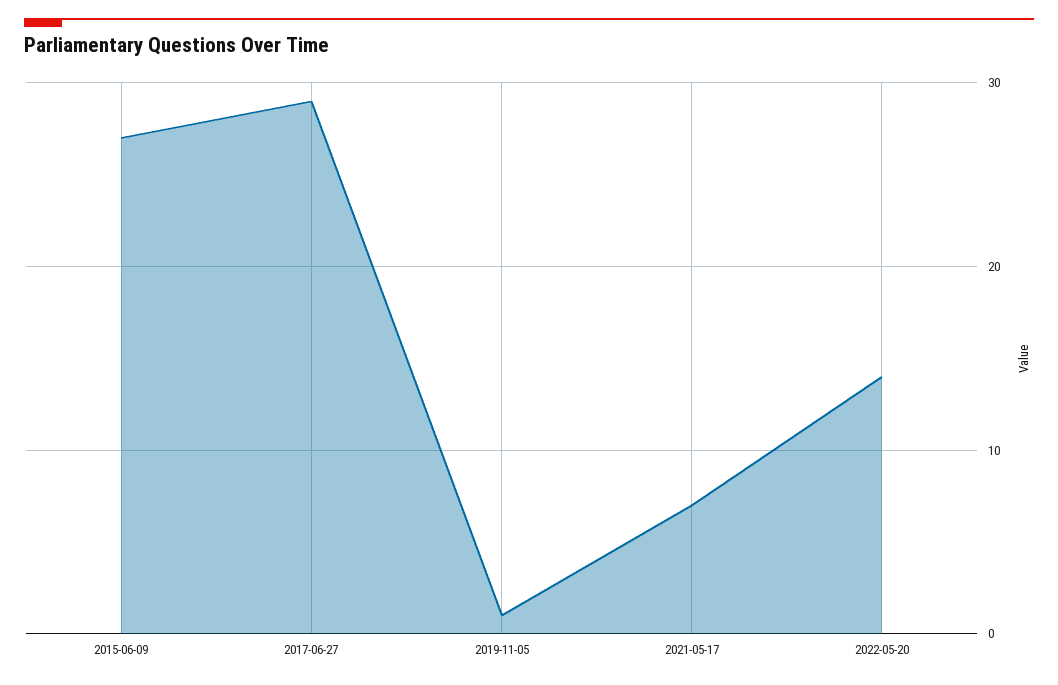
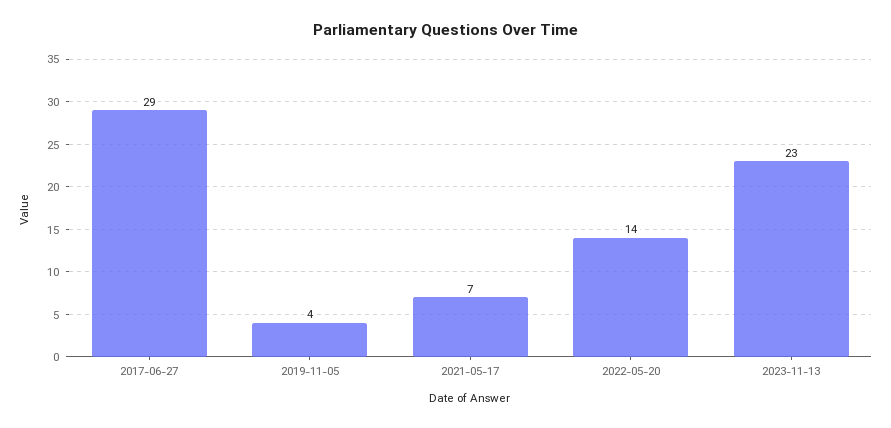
2015-06-09: 27 -> none
2019-11-05: 1 -> 4
2023-11-13: none -> 23

